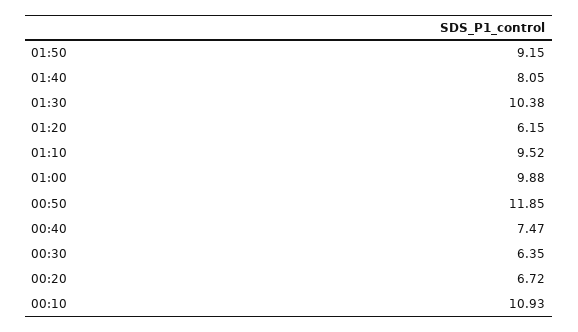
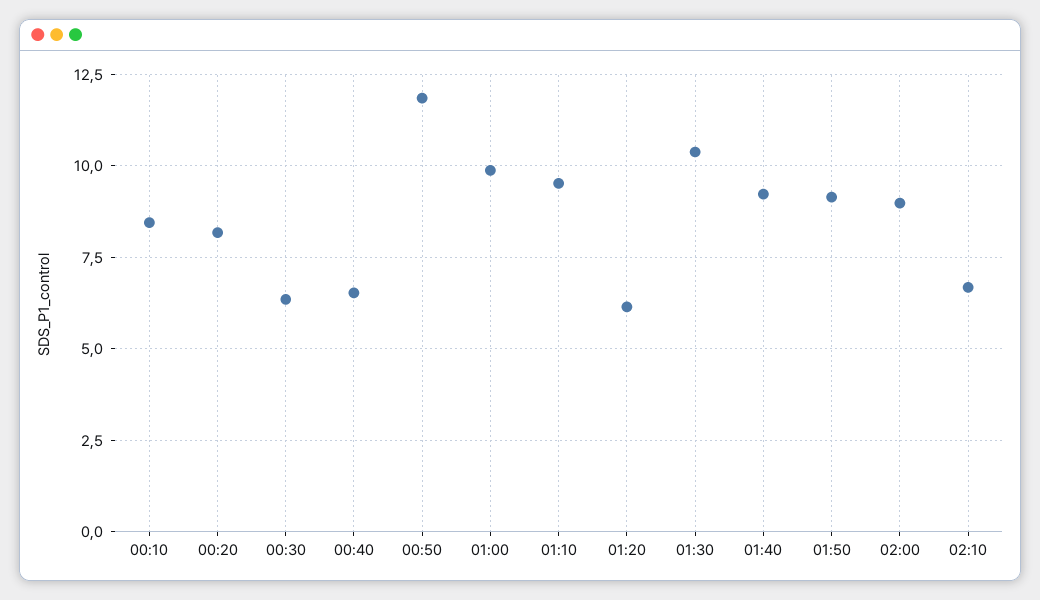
01:40: 8.05 -> 9.25
00:40: 7.47 -> 6.5
00:20: 6.72 -> 8.25
00:10: 10.93 -> 8.5
02:00: none -> 9
02:10: none -> 6.75

